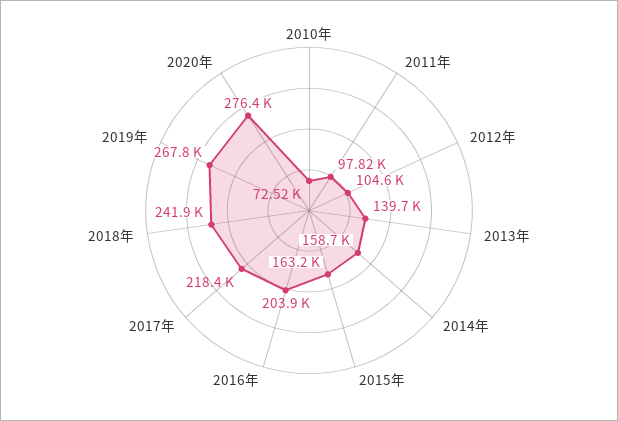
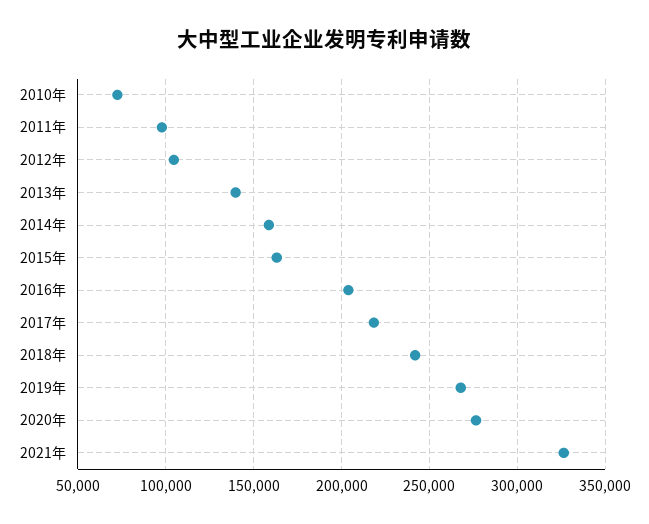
2021年: none -> 325000

